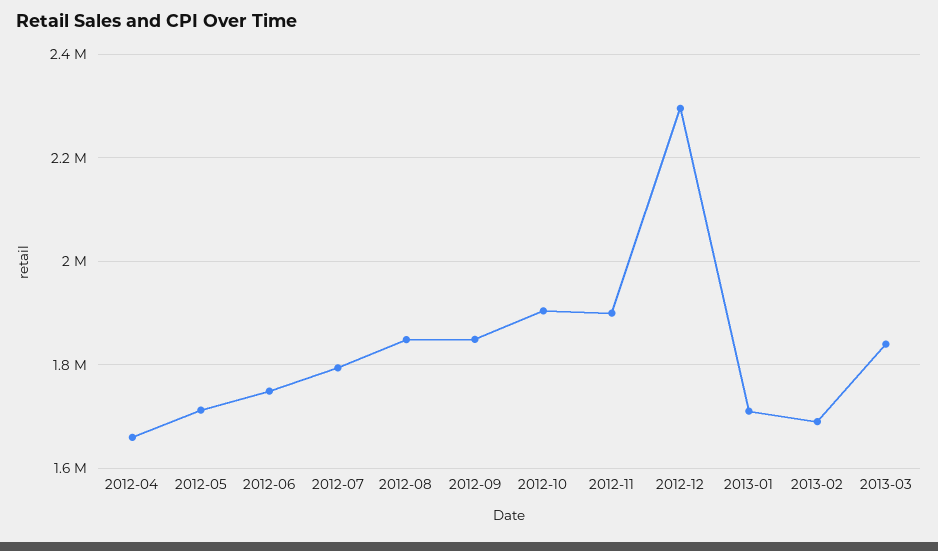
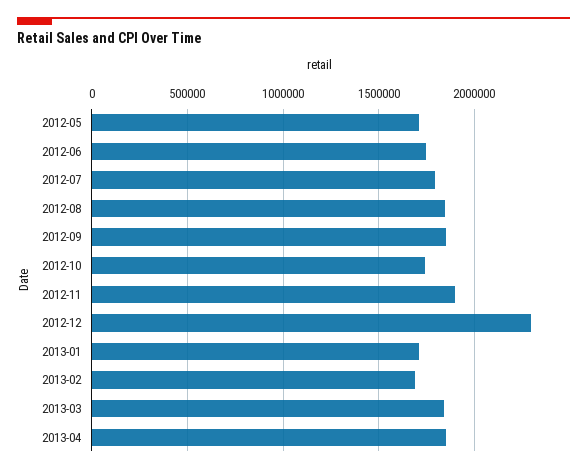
2012-04: 1660000 -> none
2012-10: 1900000 -> 1750000
2013-04: none -> 1850000

